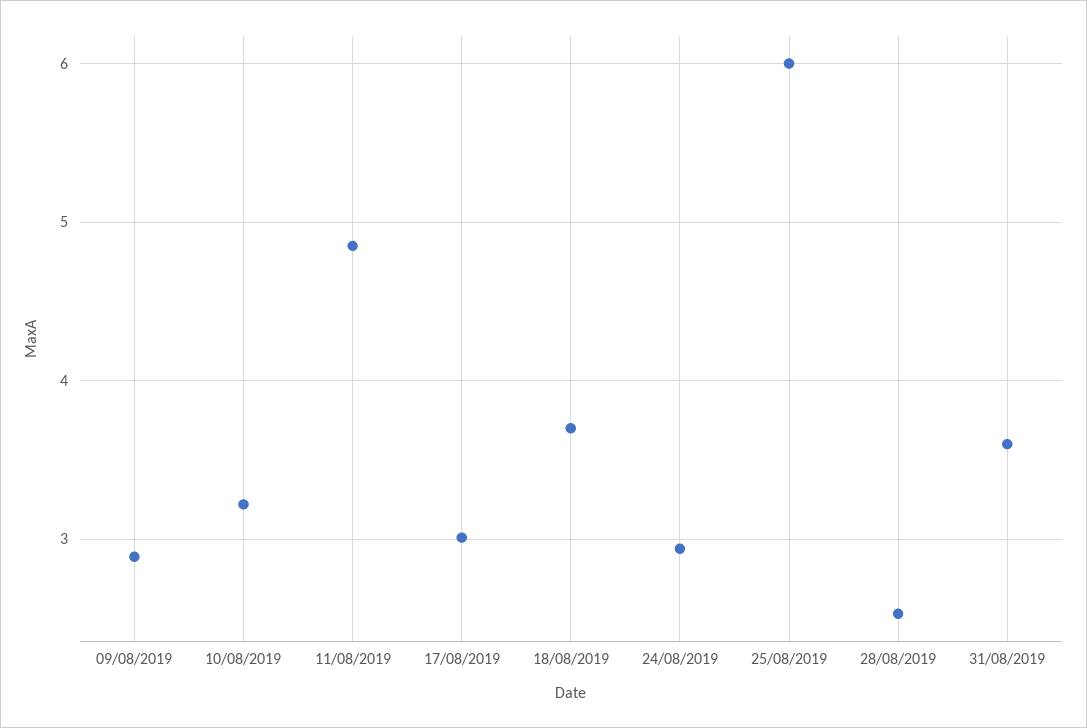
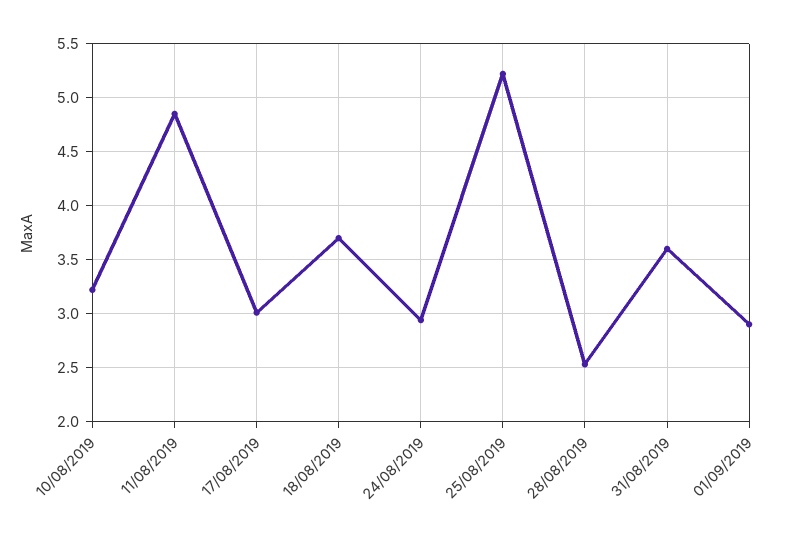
09/08/2019: 2.9 -> none
25/08/2019: 6 -> 5.2
01/09/2019: none -> 2.9

